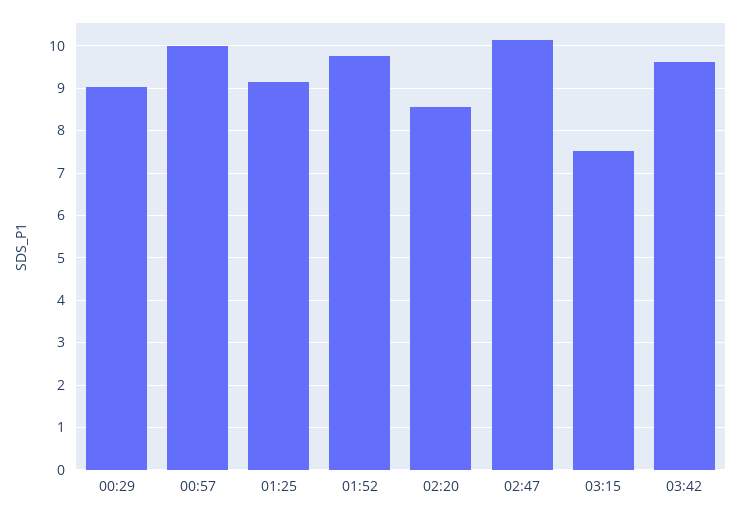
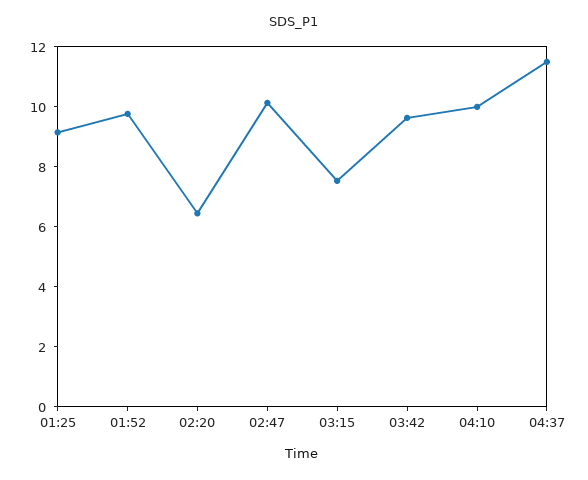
00:29: 9 -> none
00:57: 10 -> none
02:20: 8.6 -> 6.5
04:10: none -> 10
04:37: none -> 11.5

